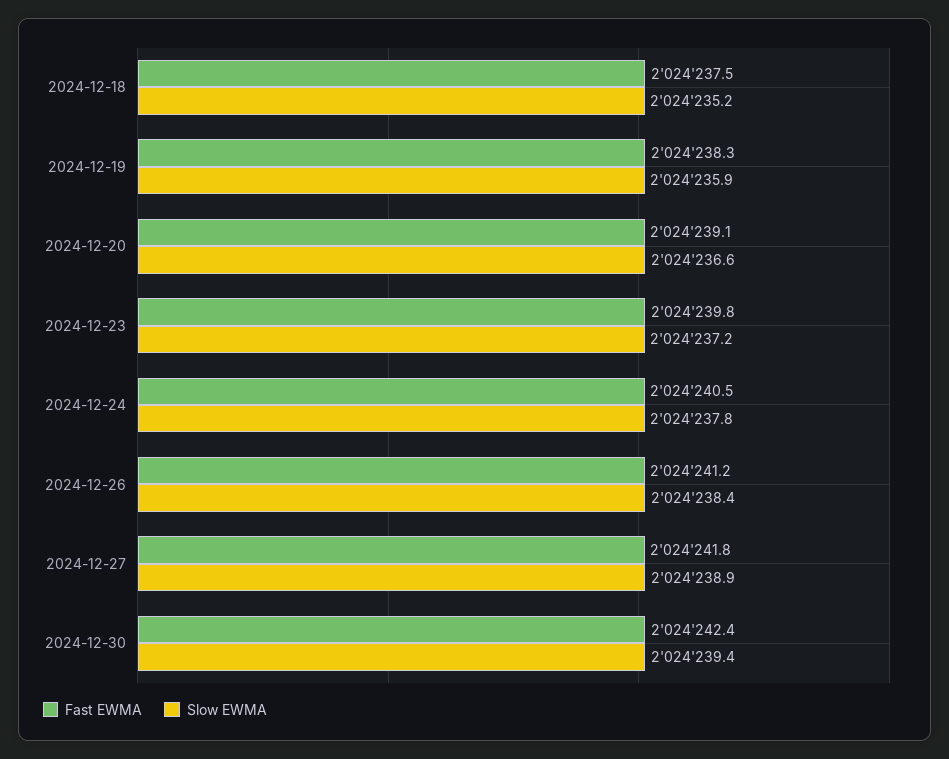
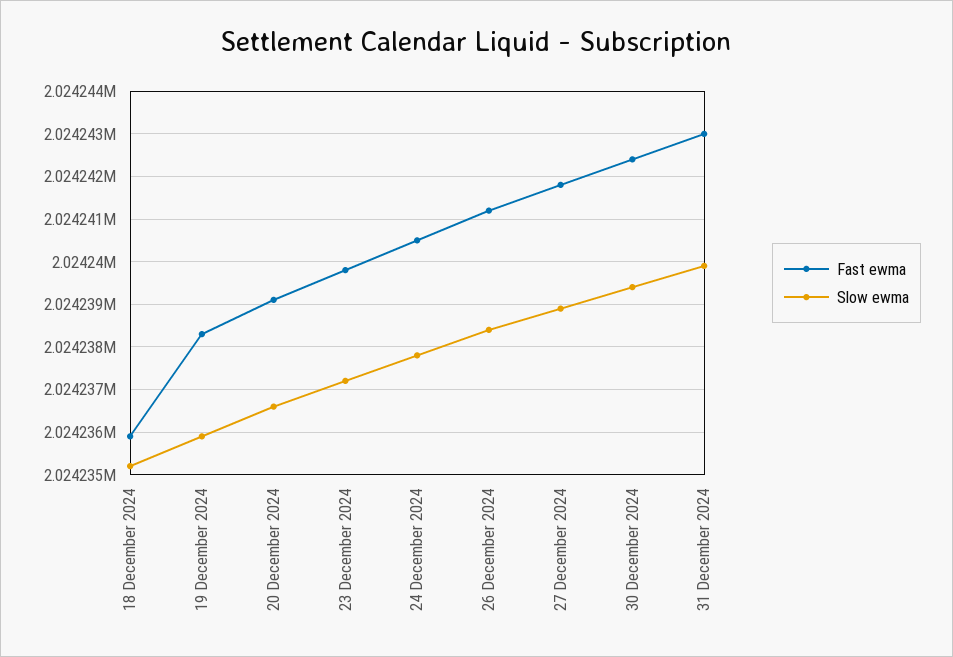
Fast EWMA, 2024-12-18: 2024237.5 -> 2024236
Fast EWMA, 31 December 2024: none -> 2024243
Slow EWMA, 31 December 2024: none -> 2024240

